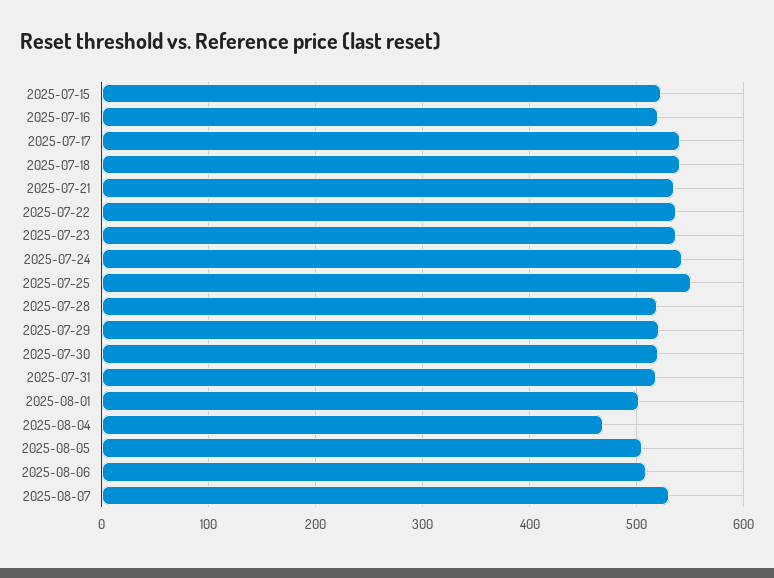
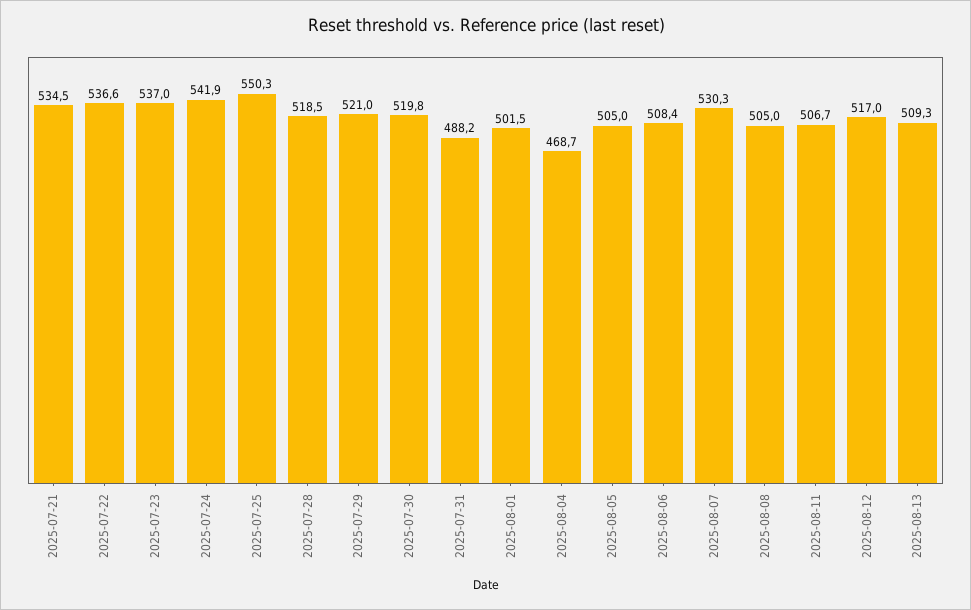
2025-07-15: 520 -> none
2025-07-16: 520 -> none
2025-07-17: 540 -> none
2025-07-18: 540 -> none
2025-07-31: 520 -> 488.2
2025-08-08: none -> 505
2025-08-11: none -> 506.7
2025-08-12: none -> 517
2025-08-13: none -> 509.3

